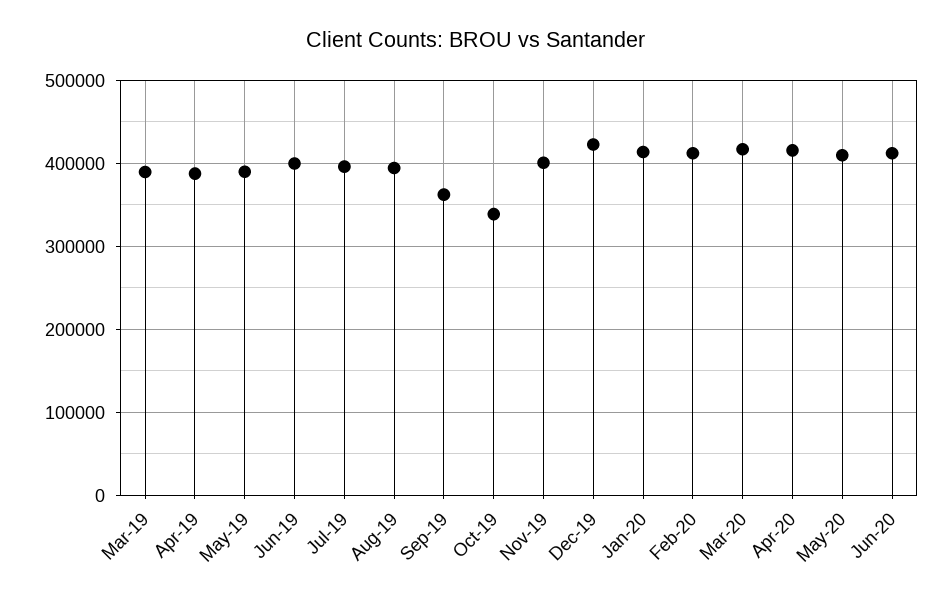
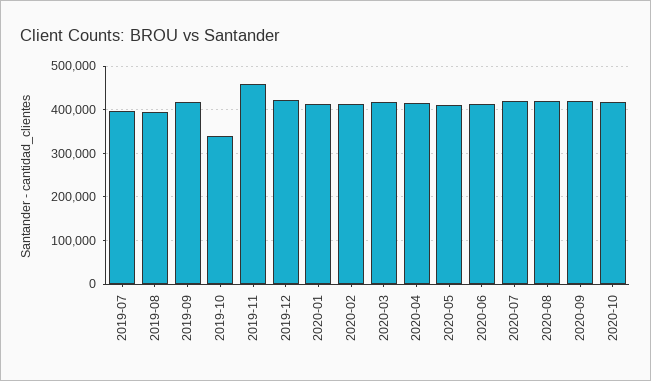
Mar-19: 390000 -> none
Apr-19: 390000 -> none
May-19: 390000 -> none
Jun-19: 400000 -> none
Sep-19: 360000 -> 420000
Nov-19: 400000 -> 460000
2020-07: none -> 420000
2020-08: none -> 420000
2020-09: none -> 420000
2020-10: none -> 420000

